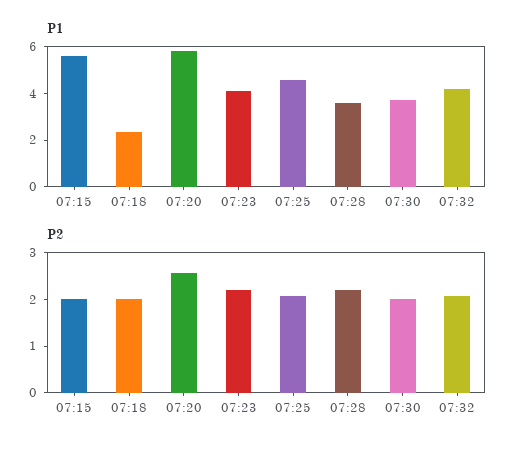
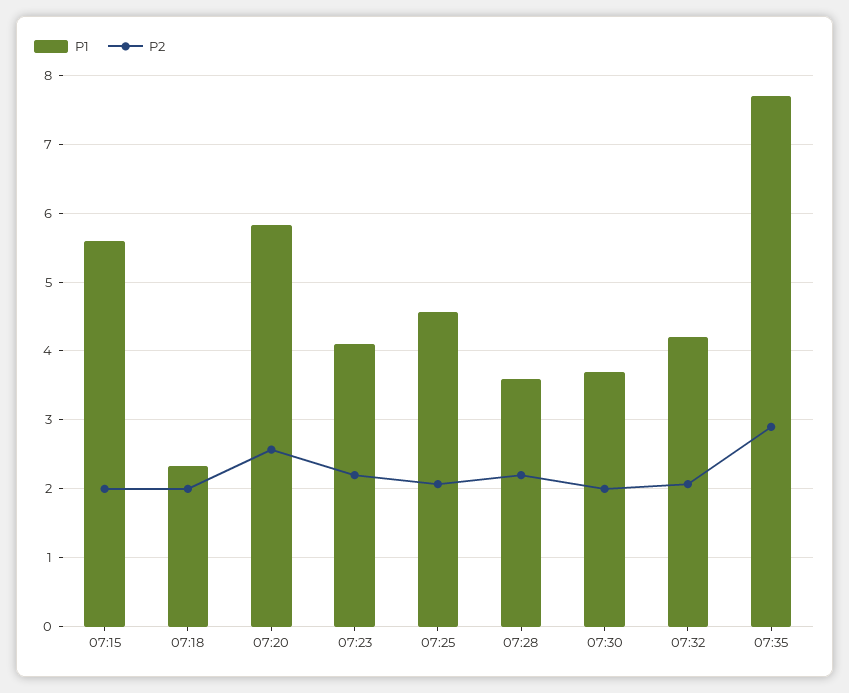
P1, 07:35: none -> 7.7
P2, 07:35: none -> 2.9

